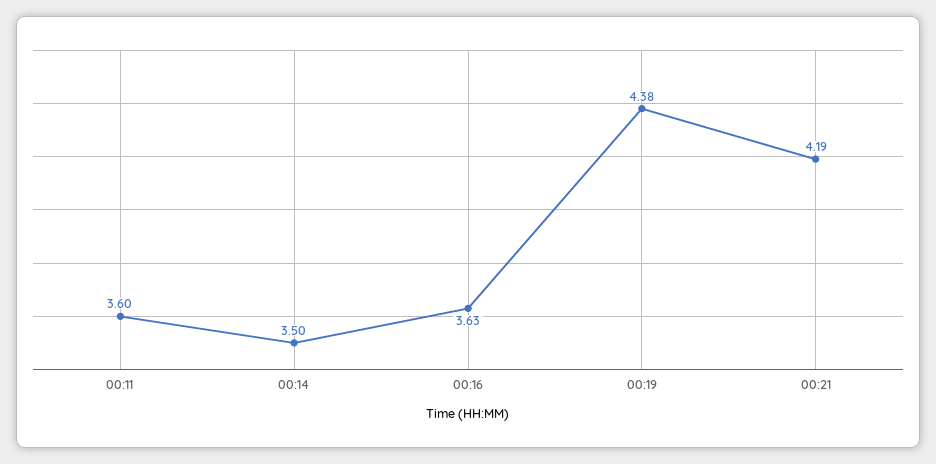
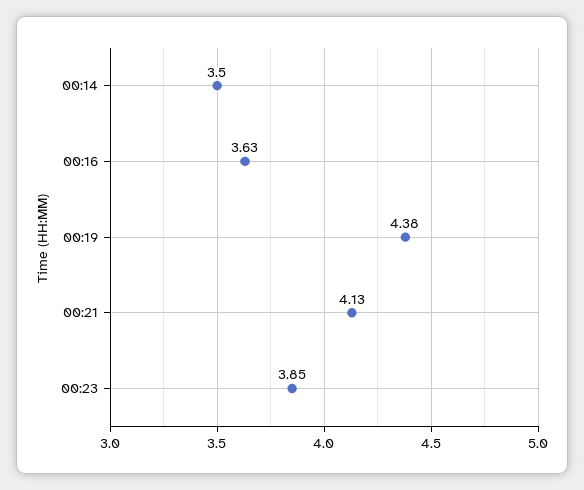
00:11: 3.6 -> none
00:21: 4.19 -> 4.13
00:23: none -> 3.85

